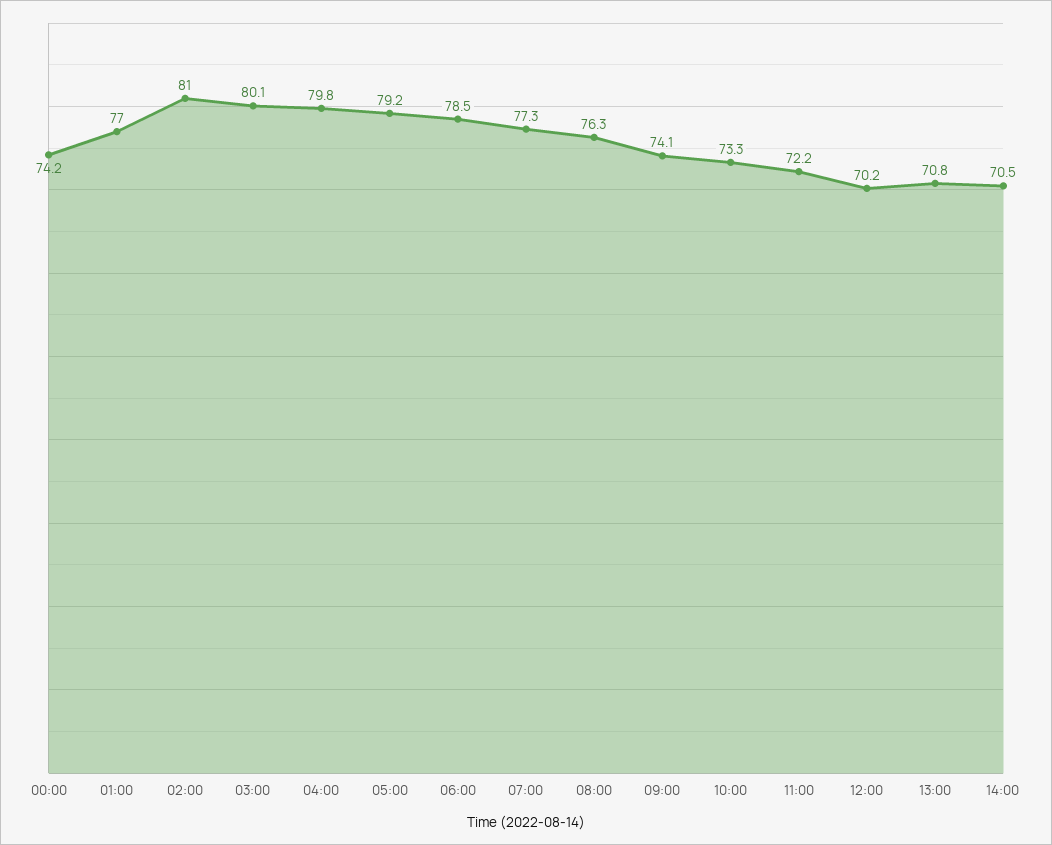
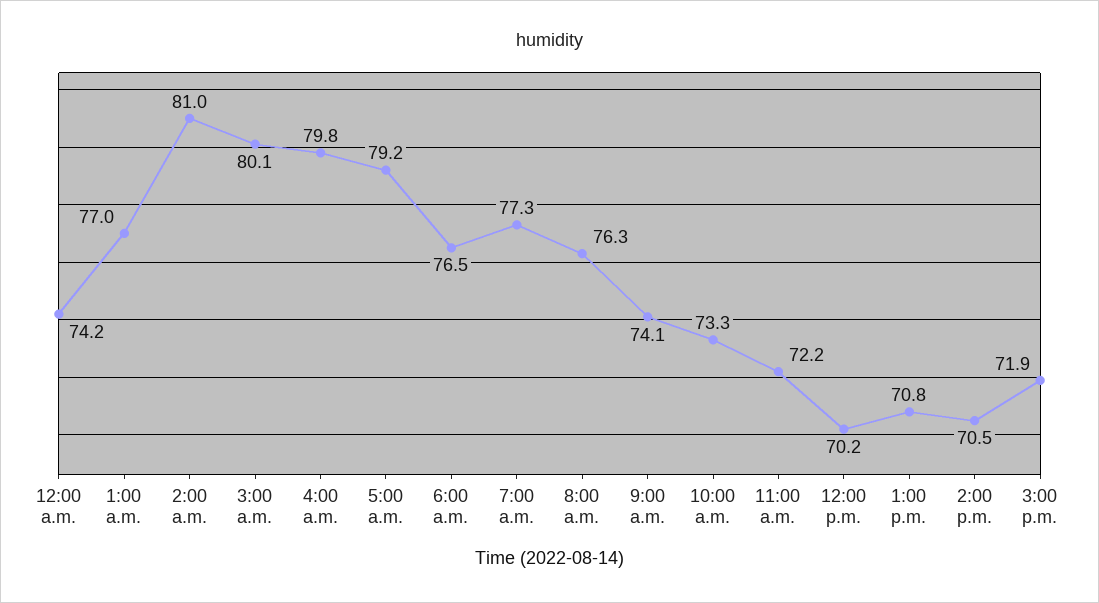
06:00: 78.5 -> 76.5
3:00 p.m.: none -> 71.9

